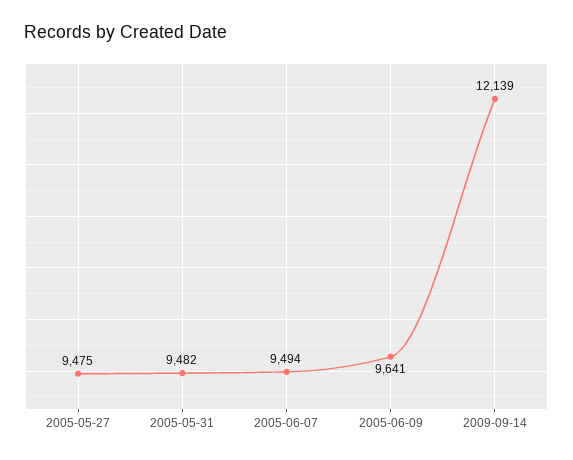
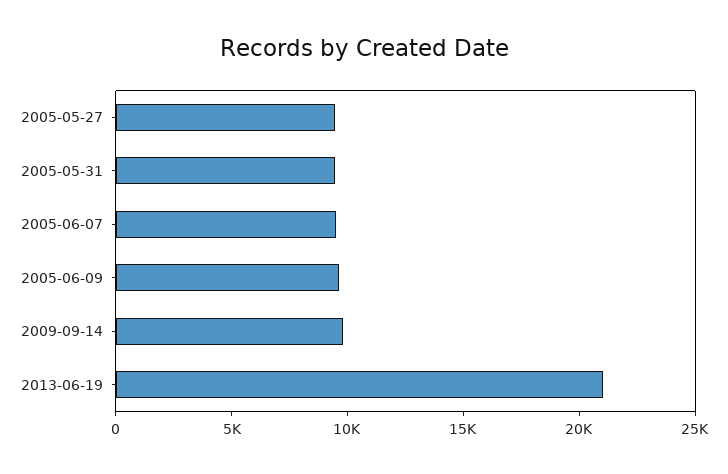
2009-09-14: 12139 -> 10000
2013-06-19: none -> 21000

